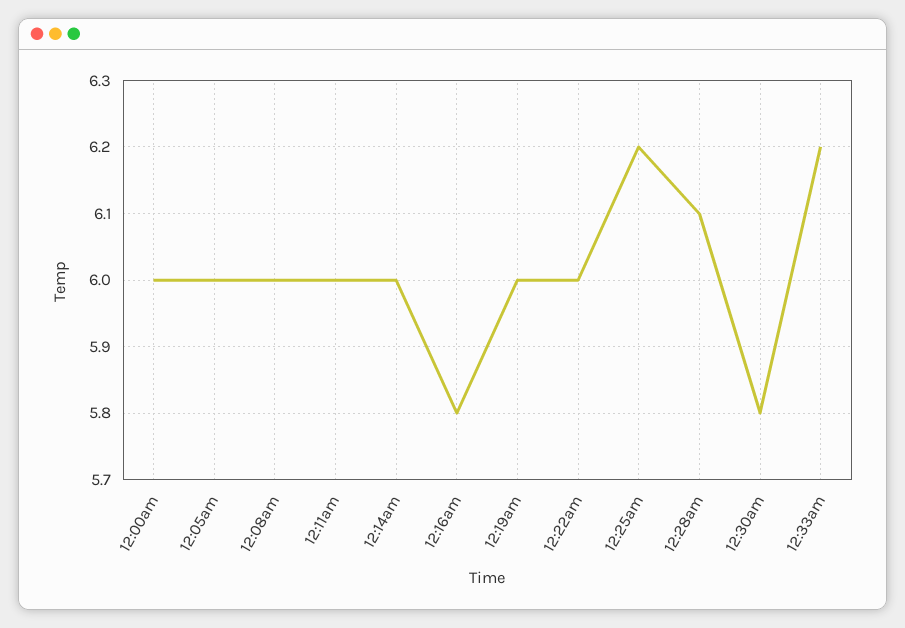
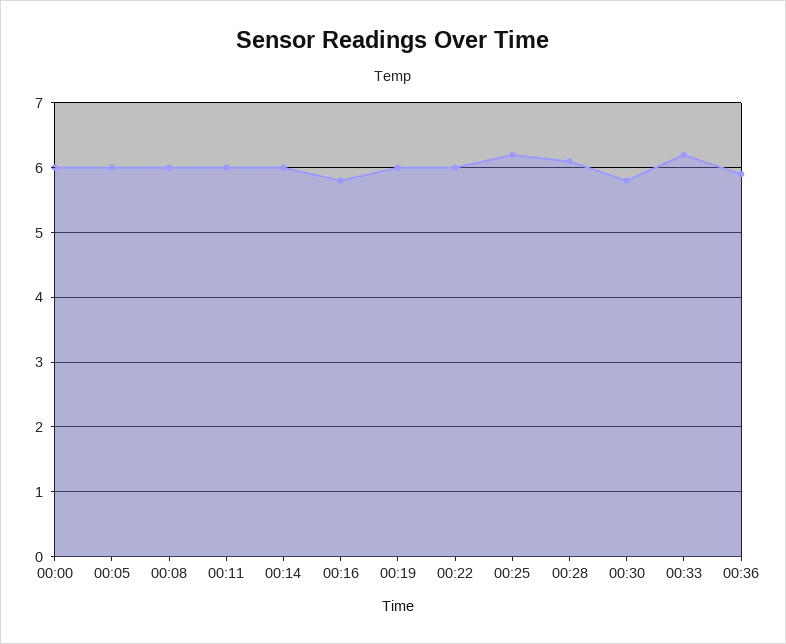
00:36: none -> 5.9

